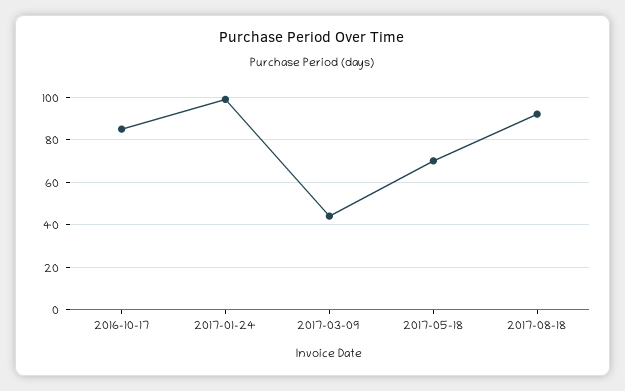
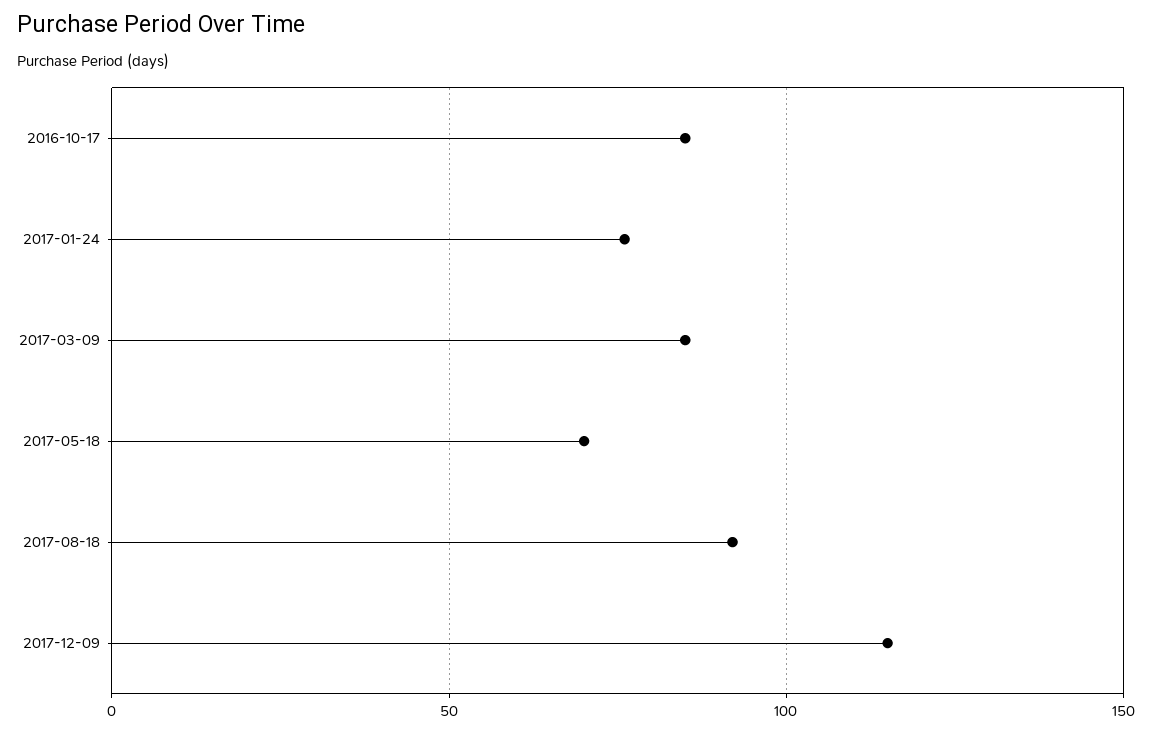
2017-01-24: 100 -> 75
2017-03-09: 45 -> 85
2017-12-09: none -> 115

